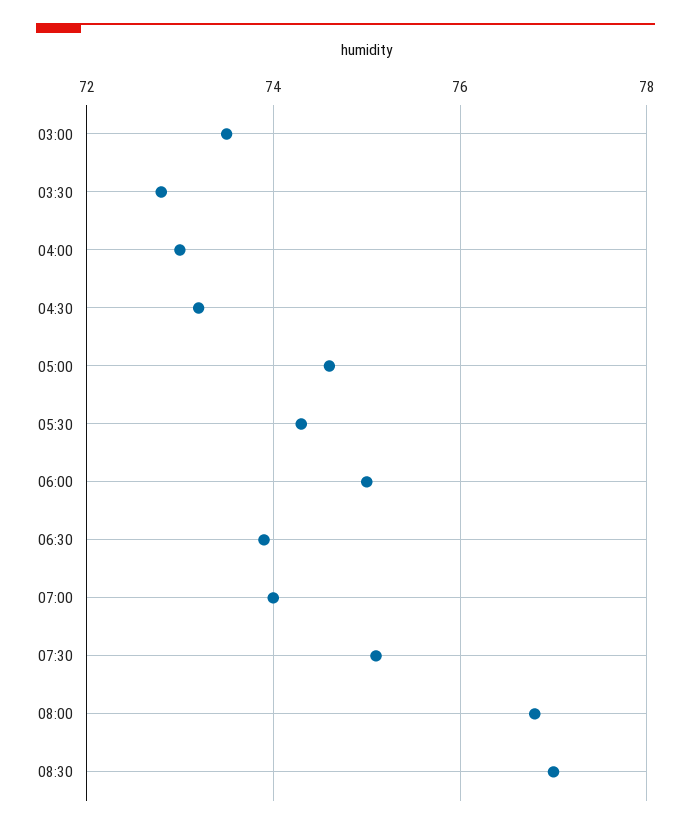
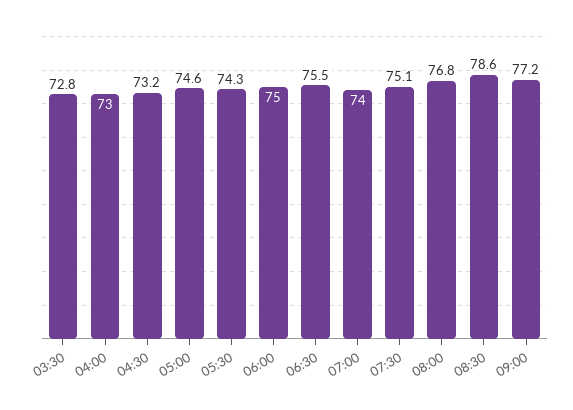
03:00: 73.5 -> none
06:30: 74 -> 75.5
08:30: 77 -> 78.6
09:00: none -> 77.2

